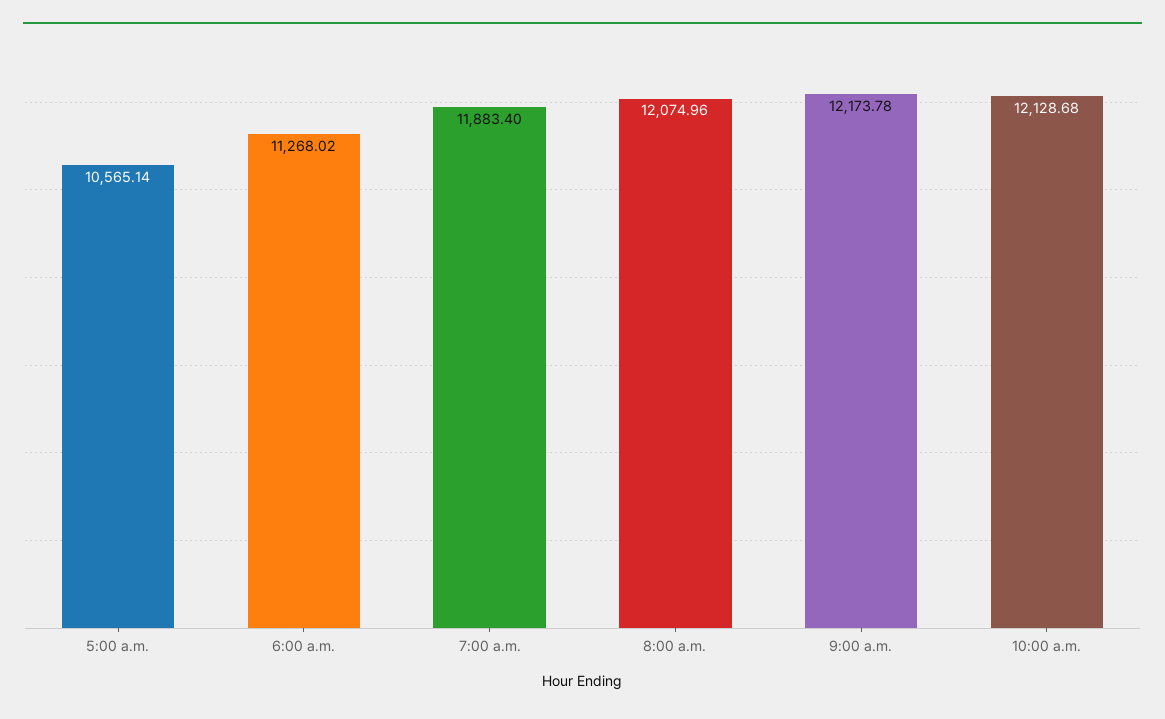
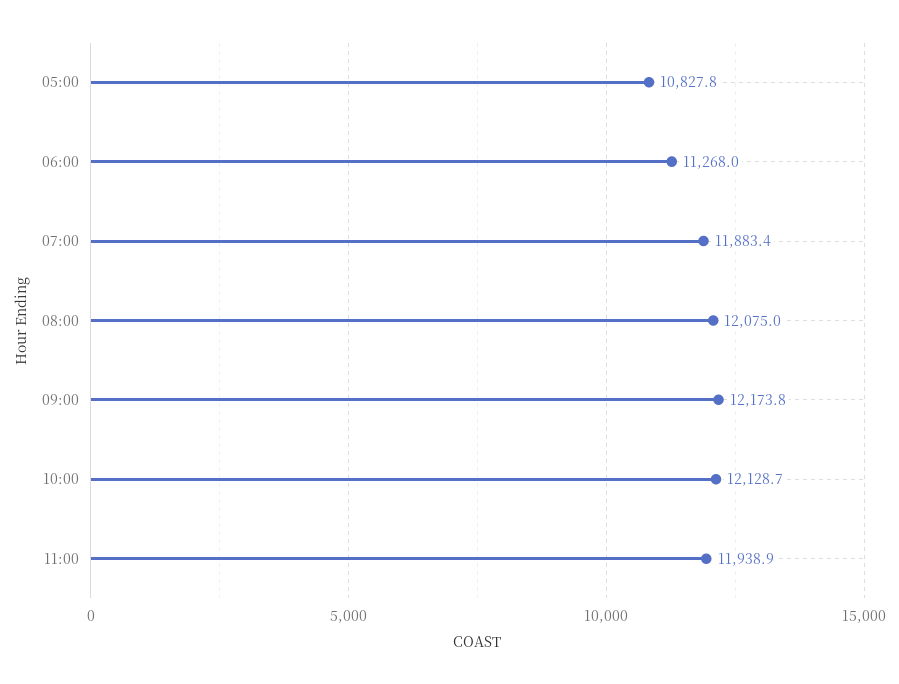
5:00 a.m.: 10565.14 -> 10827.8
11:00: none -> 11938.9

